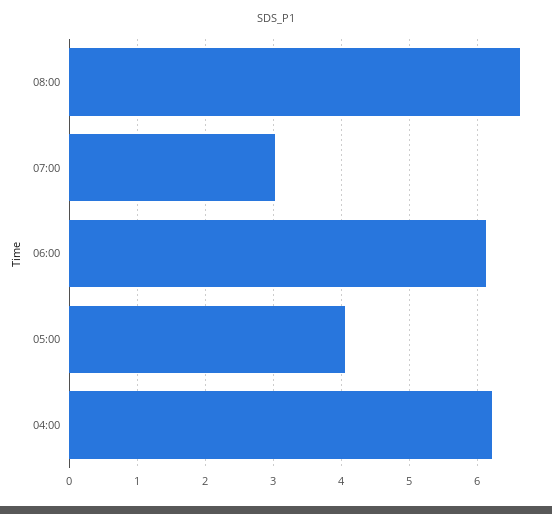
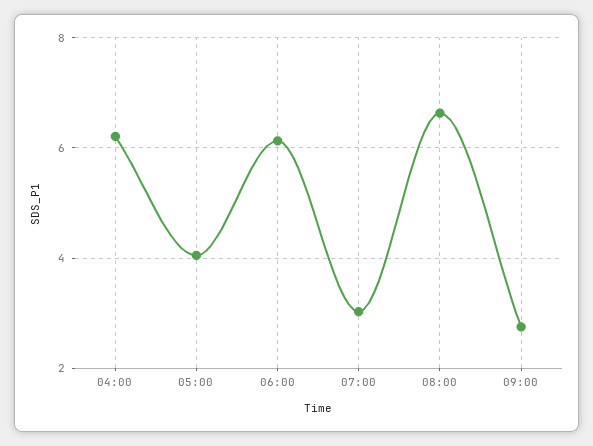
09:00: none -> 2.8

